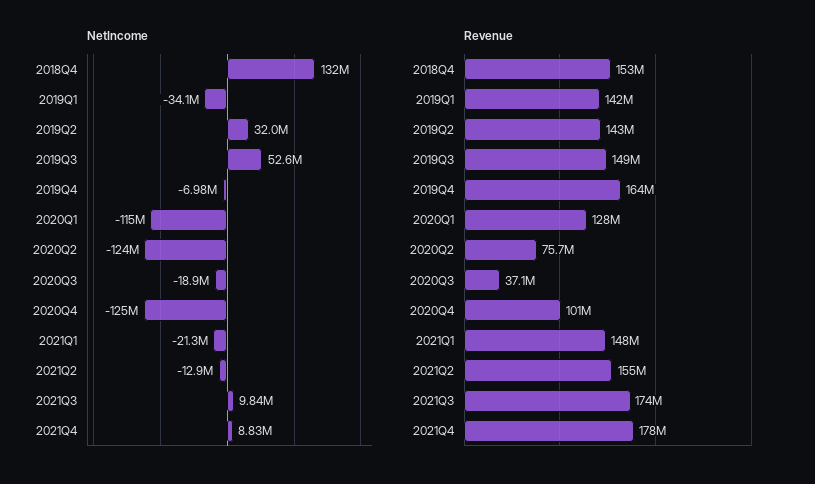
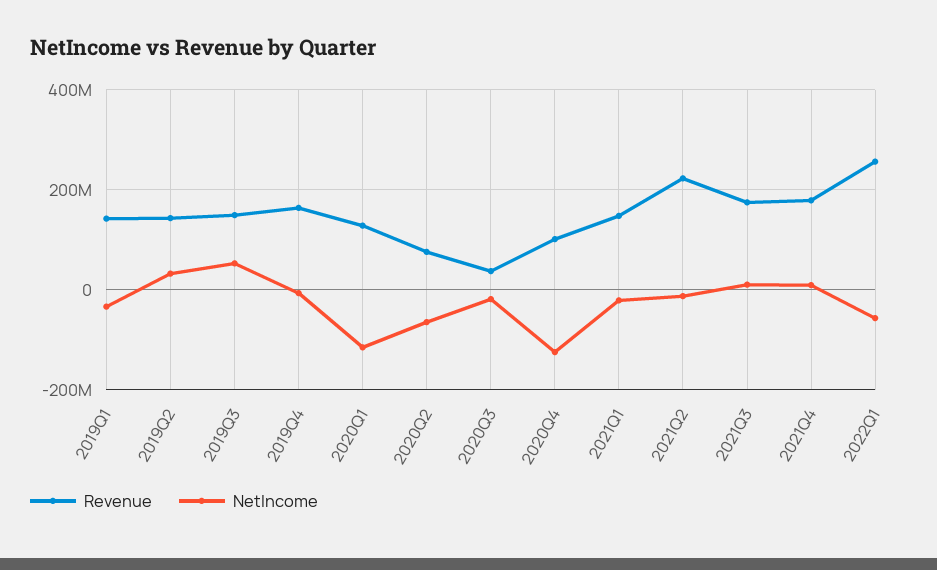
NetIncome, 2018Q4: 132000000 -> none
NetIncome, 2020Q2: -124000000 -> -60000000
Revenue, 2018Q4: 153000000 -> none
Revenue, 2021Q2: 155000000 -> 220000000
Revenue, 2022Q1: none -> 260000000
NetIncome, 2022Q1: none -> -60000000

